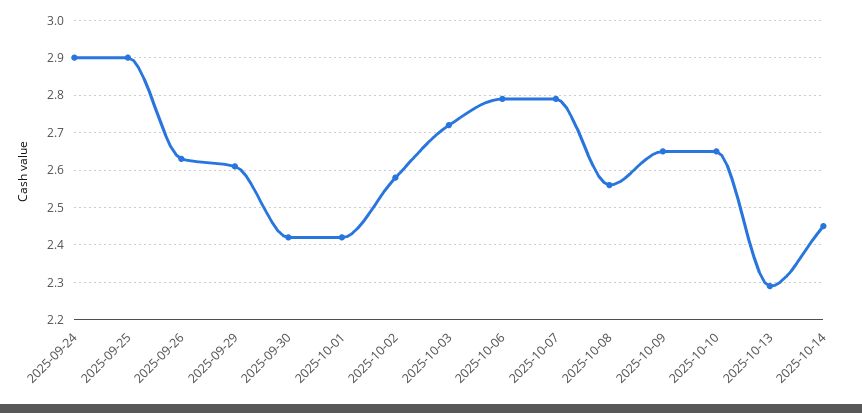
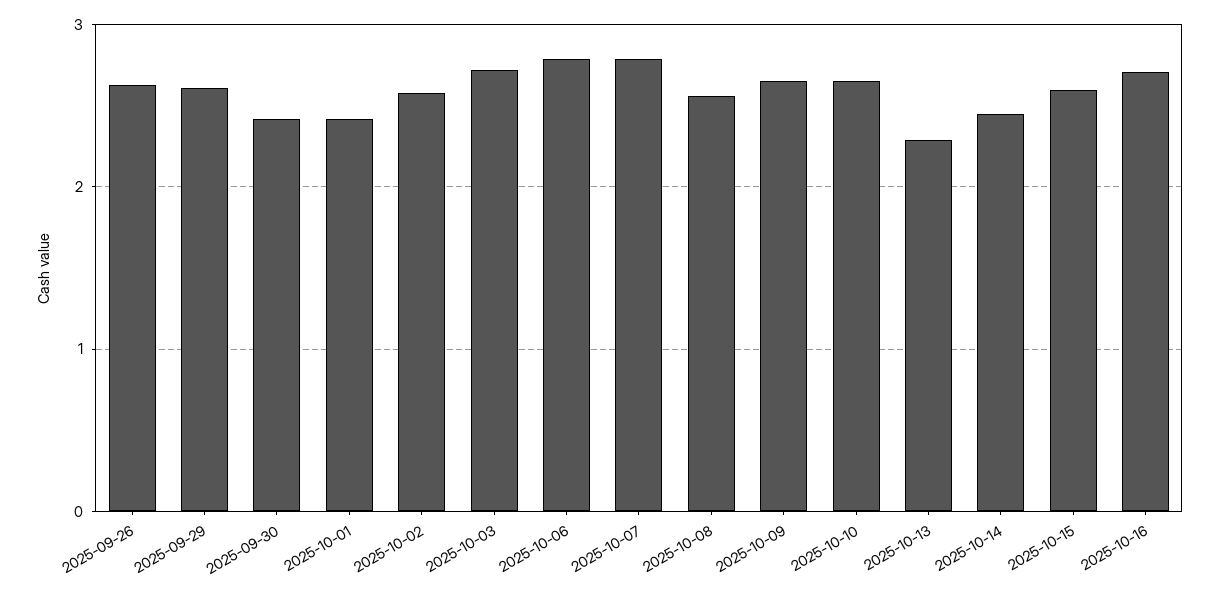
2025-09-24: 2.9 -> none
2025-09-25: 2.9 -> none
2025-10-15: none -> 2.6
2025-10-16: none -> 2.7

